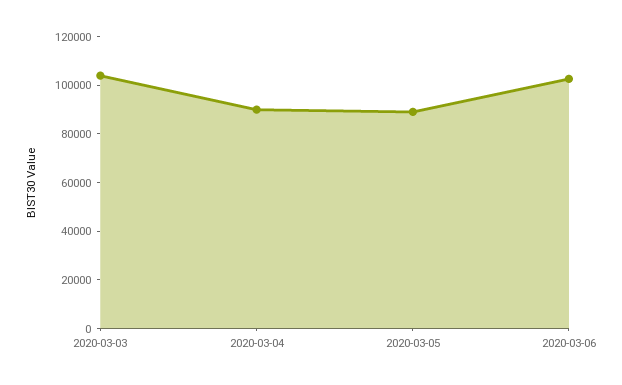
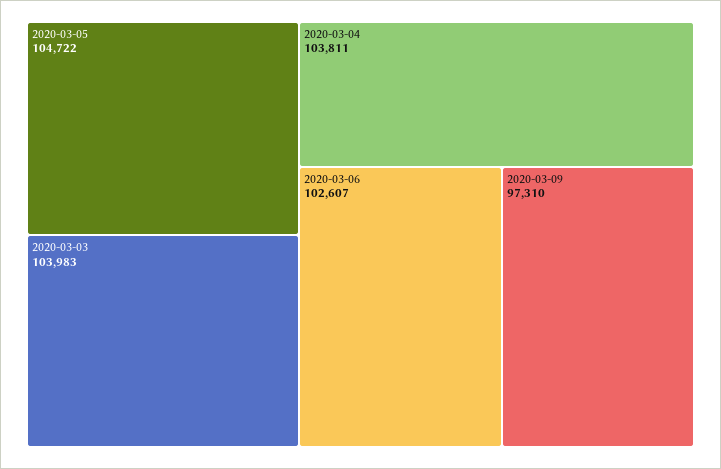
2020-03-04: 90000 -> 103811
2020-03-05: 90000 -> 104722
2020-03-09: none -> 97310

